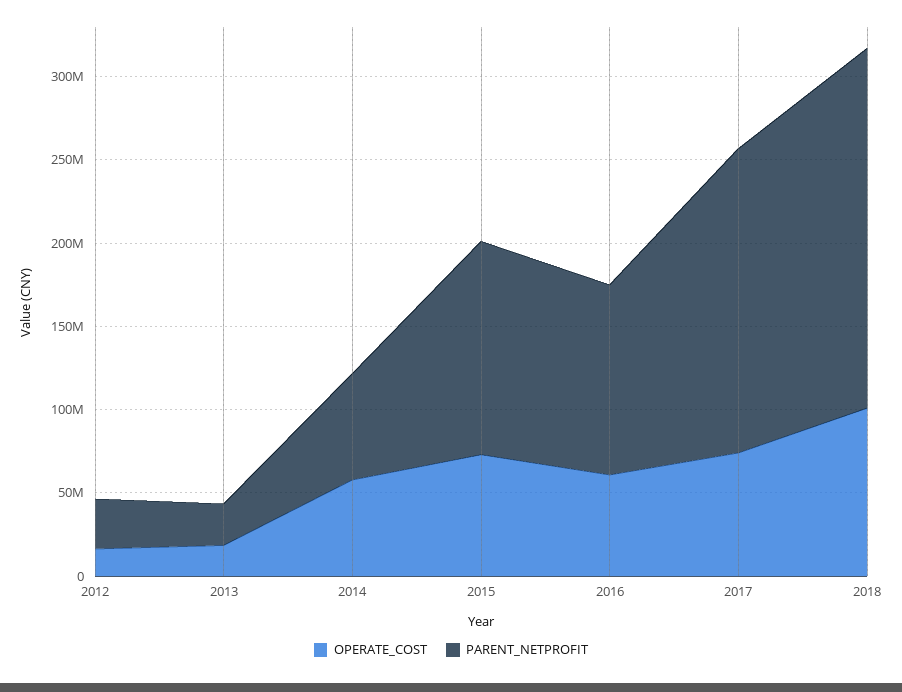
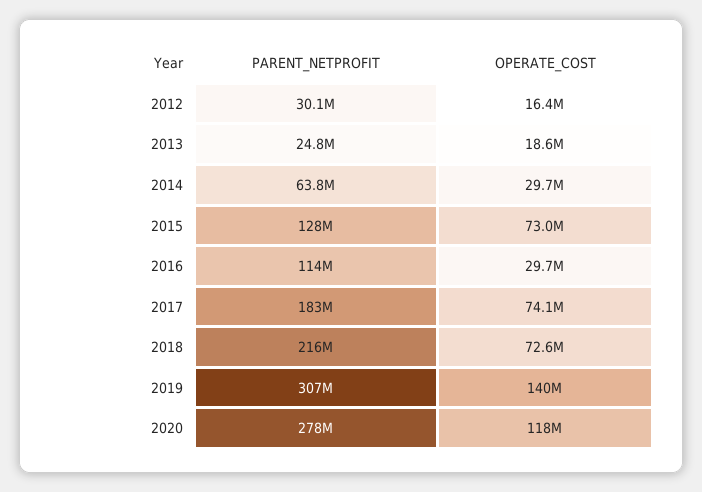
OPERATE_COST, 2014: 60000000 -> 29700000
OPERATE_COST, 2016: 60000000 -> 29700000
OPERATE_COST, 2018: 100000000 -> 72600000
PARENT_NETPROFIT, 2019: none -> 307000000
OPERATE_COST, 2019: none -> 140000000
PARENT_NETPROFIT, 2020: none -> 278000000
OPERATE_COST, 2020: none -> 118000000

